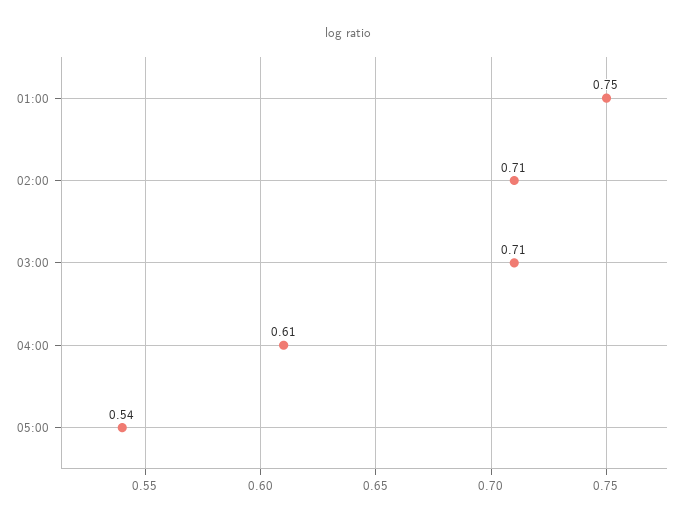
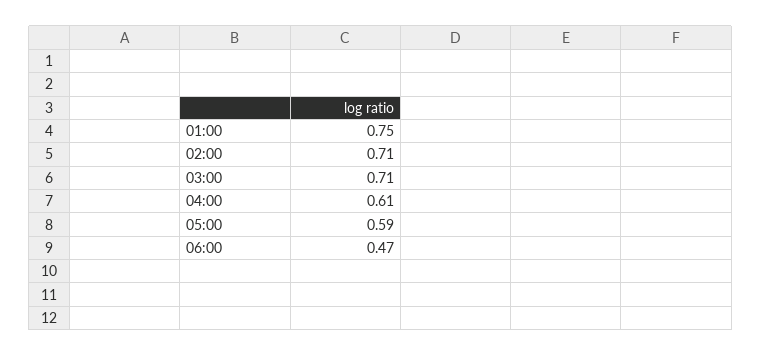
05:00: 0.54 -> 0.59
06:00: none -> 0.47

